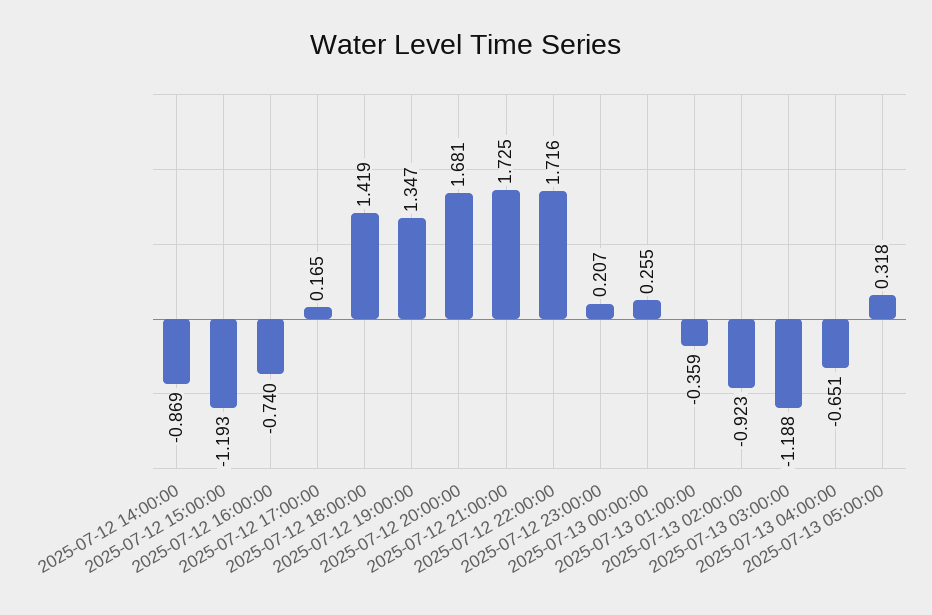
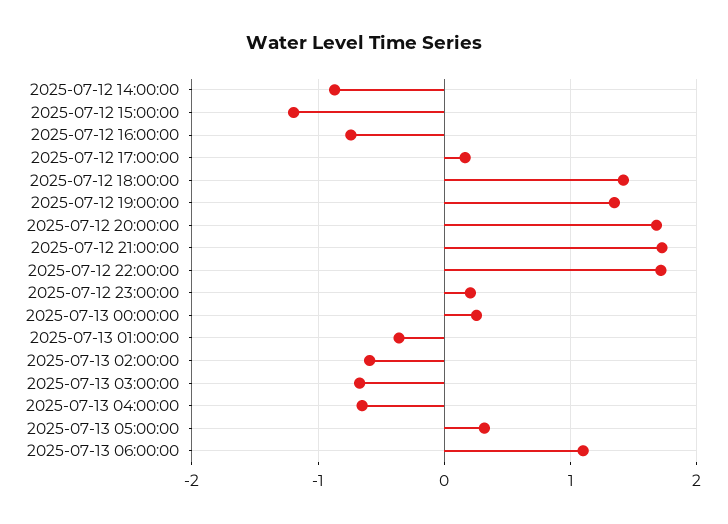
2025-07-13 02:00:00: -0.923 -> -0.6
2025-07-13 03:00:00: -1.188 -> -0.7
2025-07-13 06:00:00: none -> 1.1

